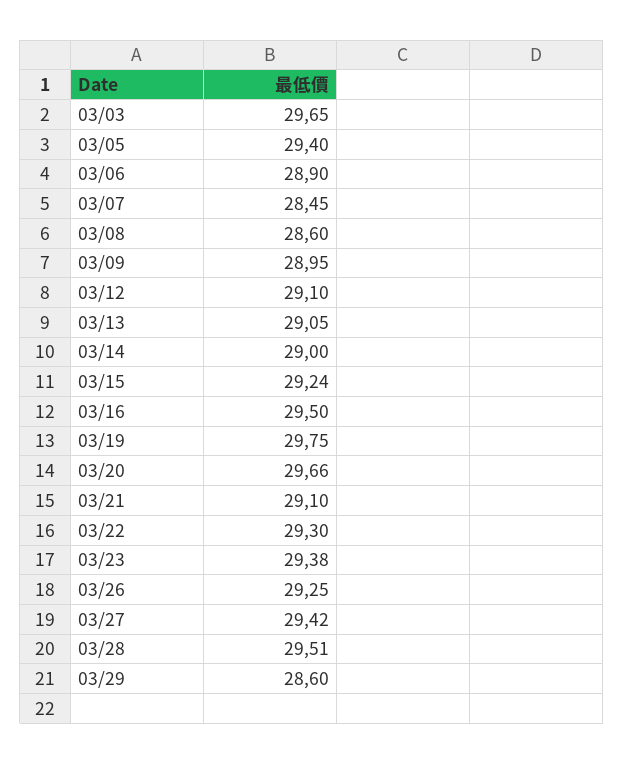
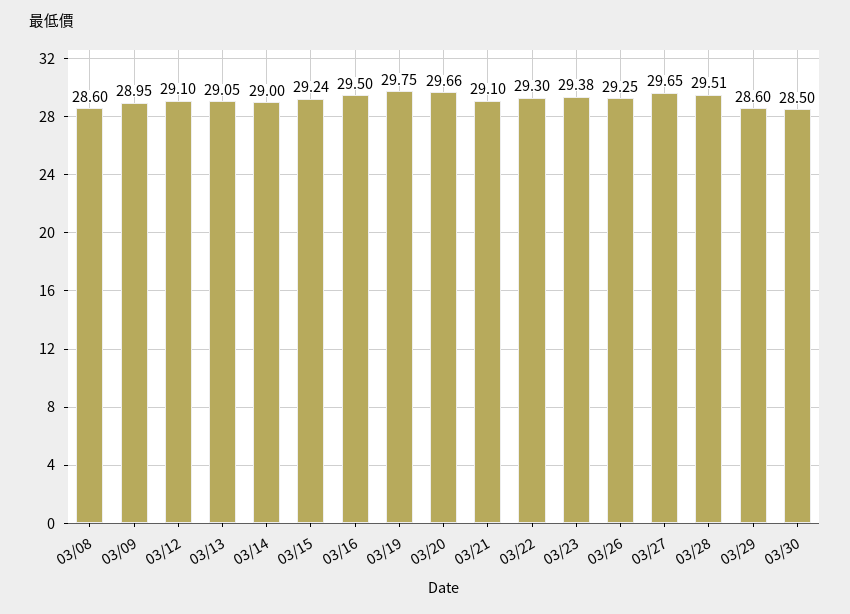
03/03: 29.65 -> none
03/05: 29.4 -> none
03/06: 28.9 -> none
03/07: 28.45 -> none
03/27: 29.42 -> 29.65
03/30: none -> 28.5

